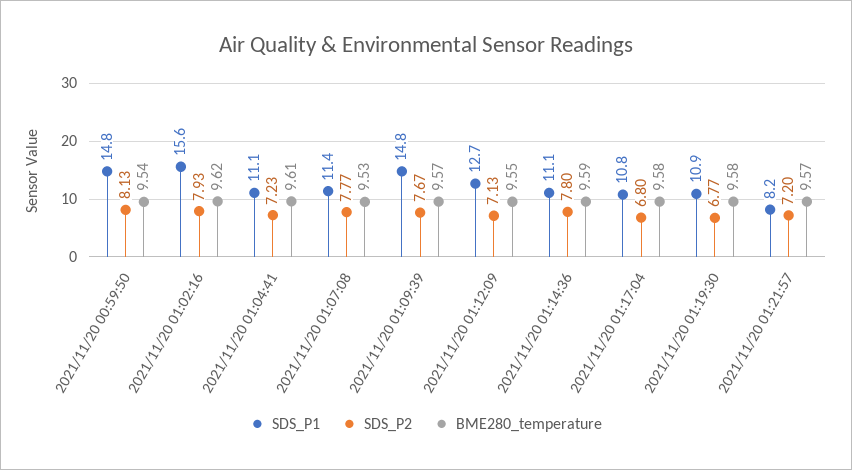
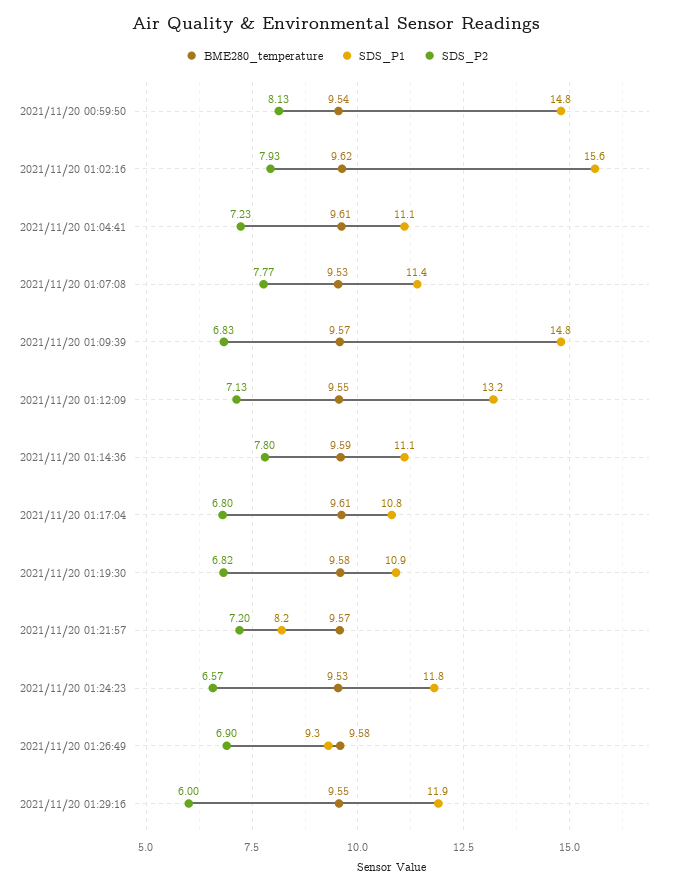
SDS_P2, 2021/11/20 01:09:39: 7.67 -> 6.83
SDS_P1, 2021/11/20 01:12:09: 12.7 -> 13.2
BME280_temperature, 2021/11/20 01:17:04: 9.58 -> 9.61
SDS_P2, 2021/11/20 01:19:30: 6.77 -> 6.82
BME280_temperature, 2021/11/20 01:24:23: none -> 9.53
SDS_P1, 2021/11/20 01:24:23: none -> 11.8
SDS_P2, 2021/11/20 01:24:23: none -> 6.57
BME280_temperature, 2021/11/20 01:26:49: none -> 9.58
SDS_P1, 2021/11/20 01:26:49: none -> 9.3
SDS_P2, 2021/11/20 01:26:49: none -> 6.9
BME280_temperature, 2021/11/20 01:29:16: none -> 9.55
SDS_P1, 2021/11/20 01:29:16: none -> 11.9
SDS_P2, 2021/11/20 01:29:16: none -> 6

